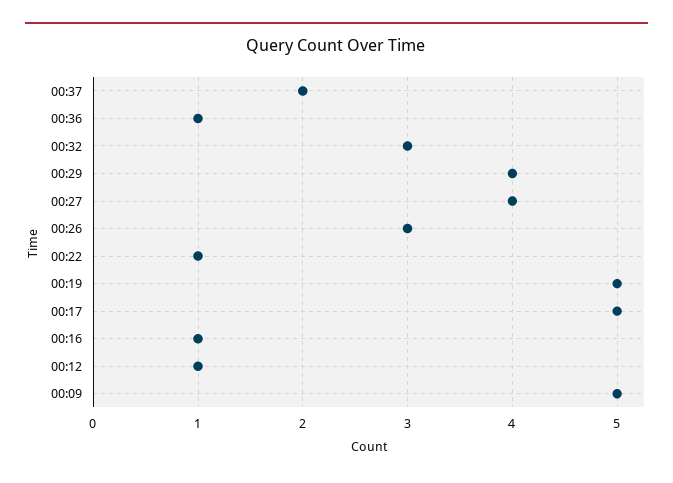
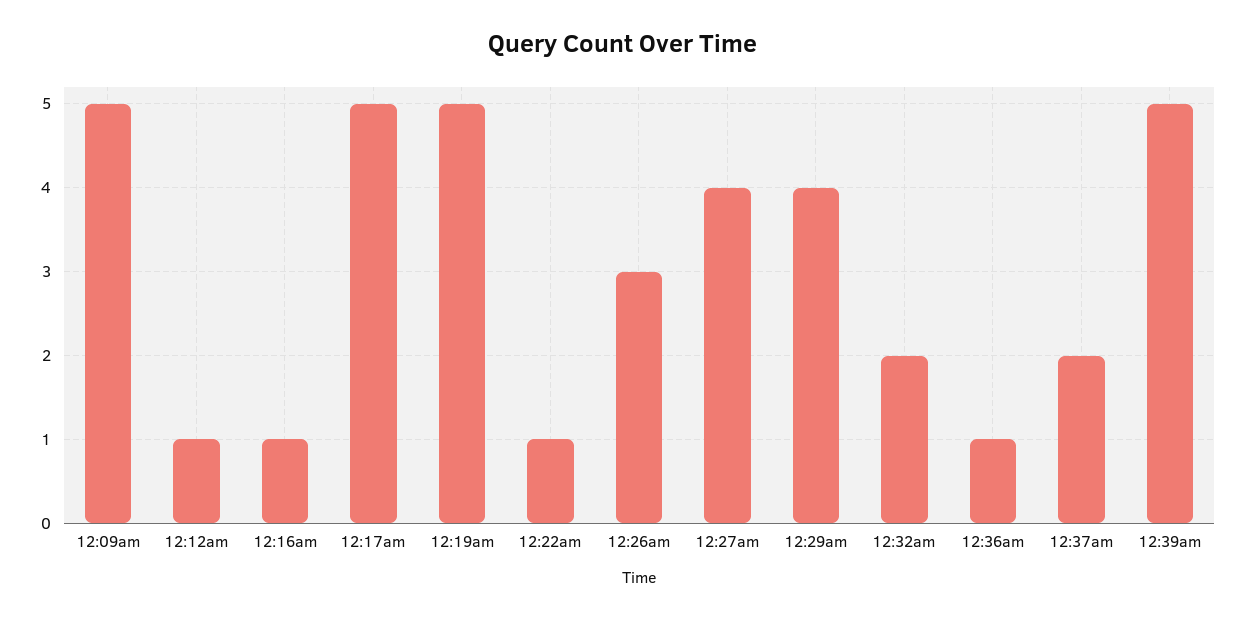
00:32: 3 -> 2
12:39am: none -> 5

